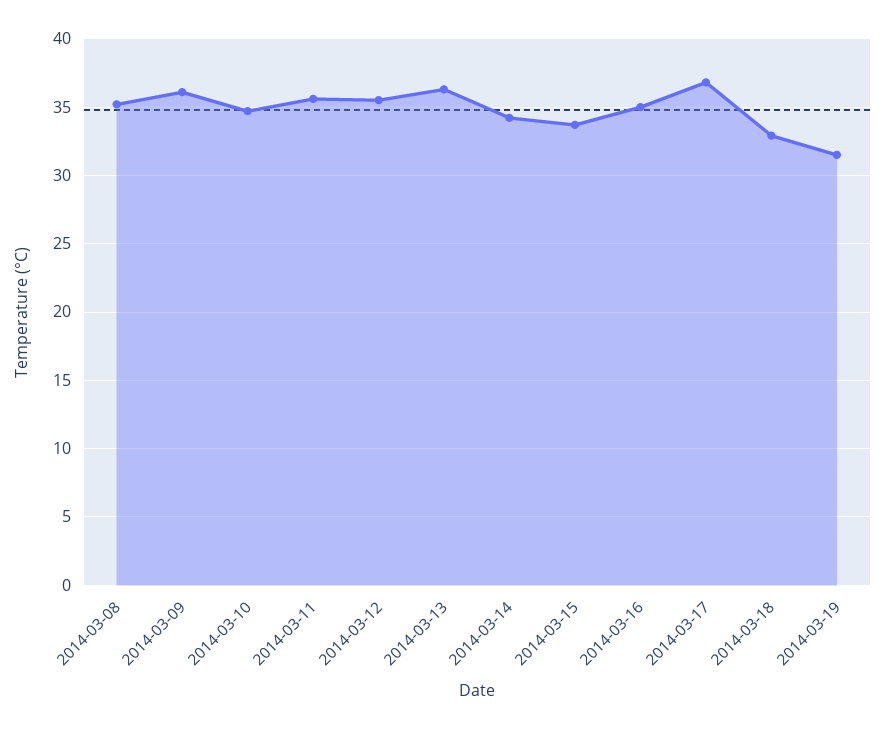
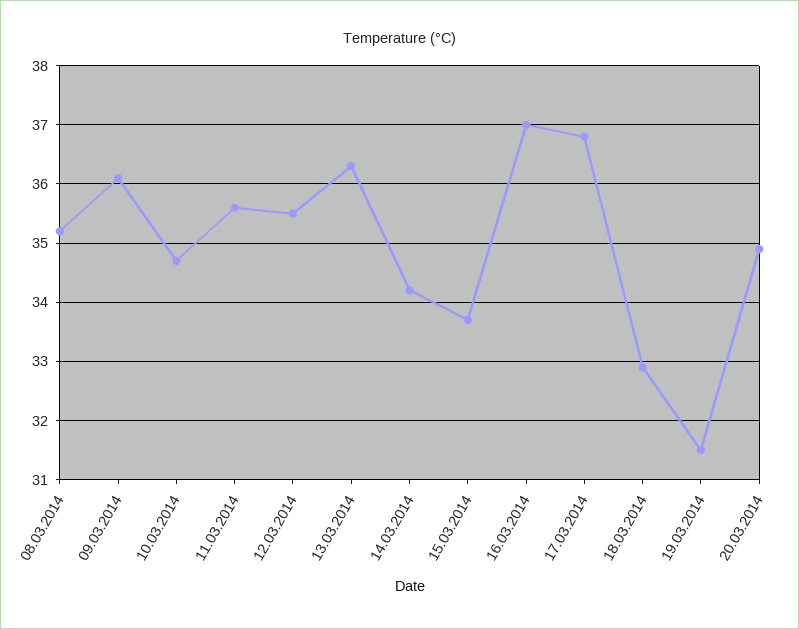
2014-03-16: 35 -> 37
20.03.2014: none -> 35

